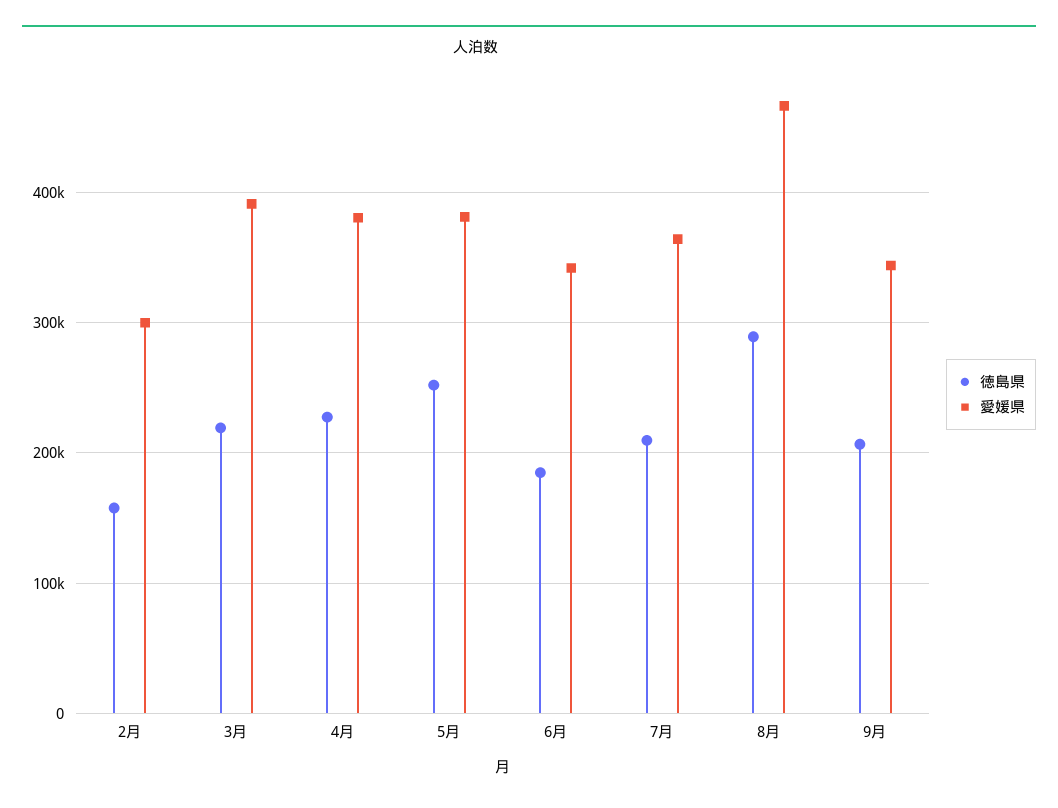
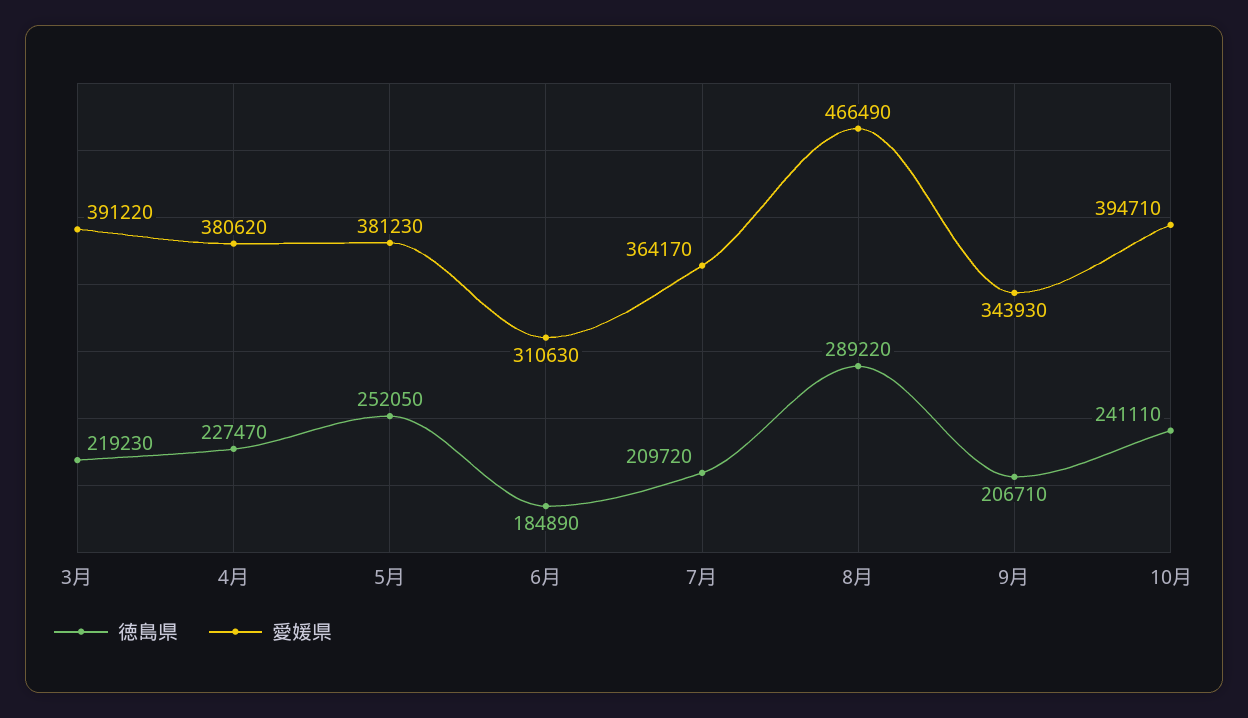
徳島県, 2月: 160000 -> none
愛媛県, 2月: 300000 -> none
愛媛県, 6月: 340000 -> 310630
徳島県, 10月: none -> 241110
愛媛県, 10月: none -> 394710

